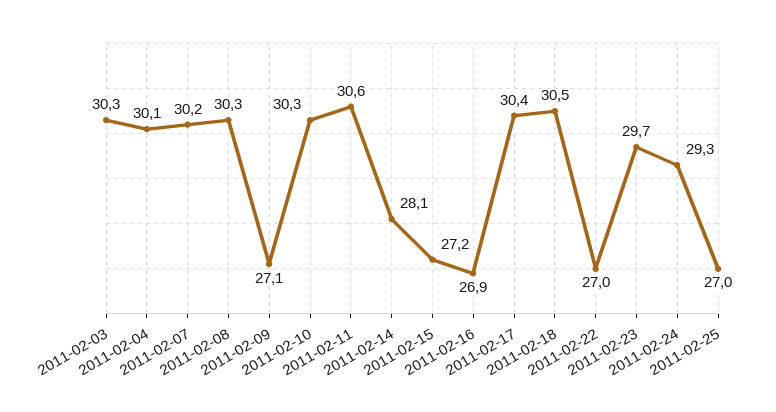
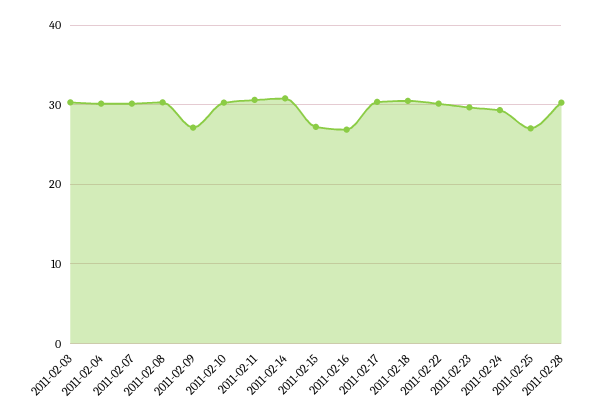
2011-02-14: 28.1 -> 31
2011-02-22: 27 -> 30
2011-02-28: none -> 30

